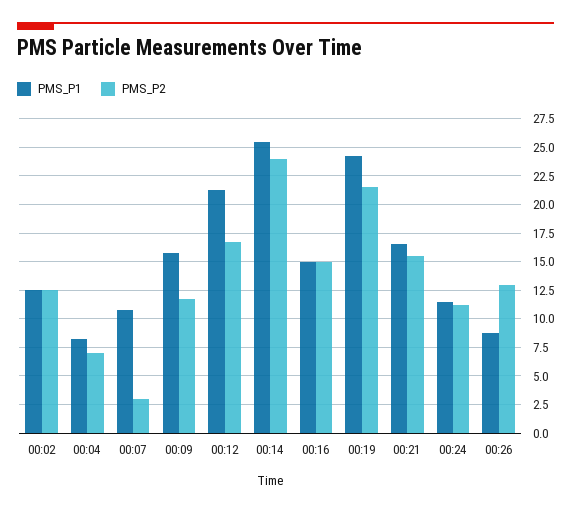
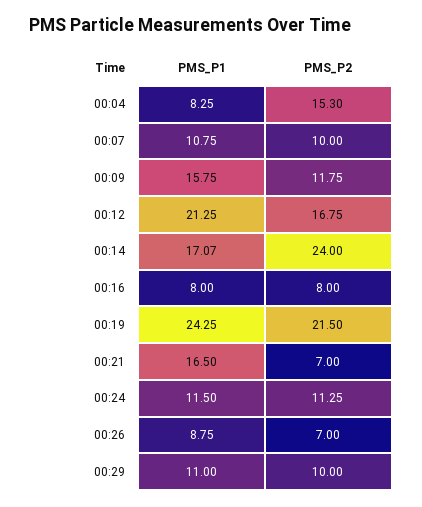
PMS_P1, 00:02: 12.5 -> none
PMS_P2, 00:02: 12.5 -> none
PMS_P2, 00:04: 7.5 -> 15.3
PMS_P2, 00:07: 2.5 -> 10
PMS_P1, 00:14: 25 -> 17.07
PMS_P1, 00:16: 15 -> 8
PMS_P2, 00:16: 15 -> 8
PMS_P2, 00:21: 15 -> 7
PMS_P2, 00:26: 12.5 -> 7
PMS_P1, 00:29: none -> 11
PMS_P2, 00:29: none -> 10

